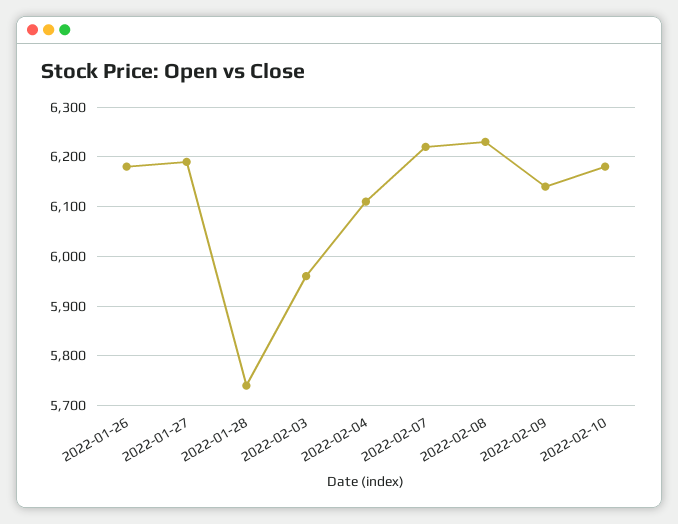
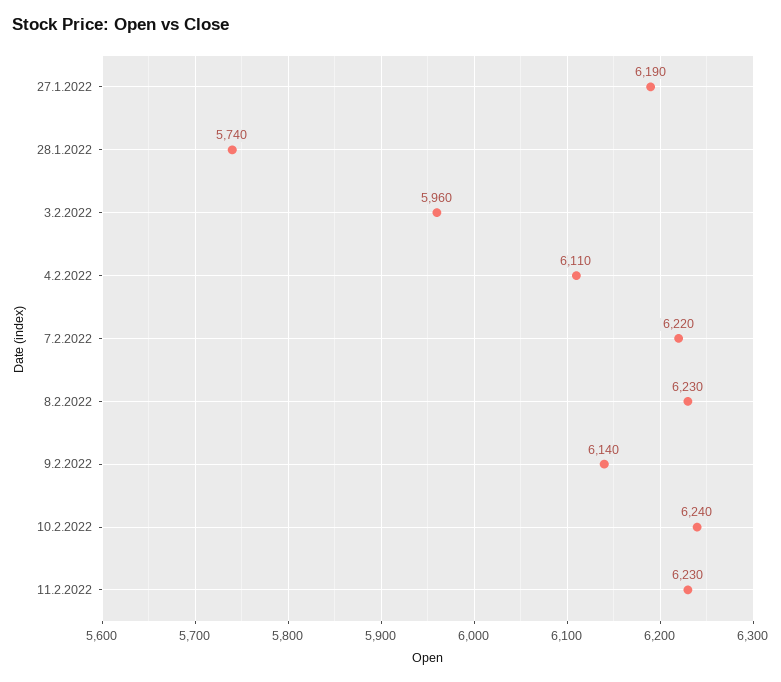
2022-01-26: 6180 -> none
2022-02-10: 6180 -> 6240
11.2.2022: none -> 6230

